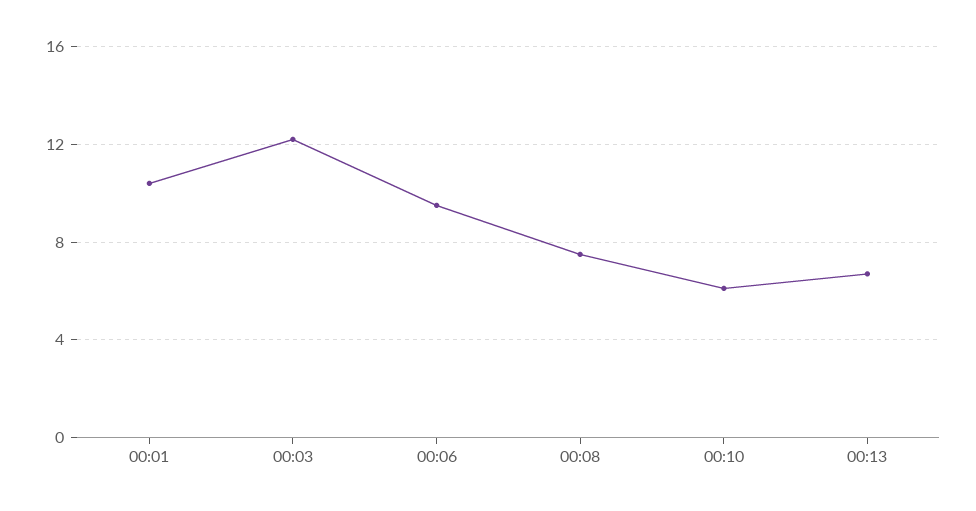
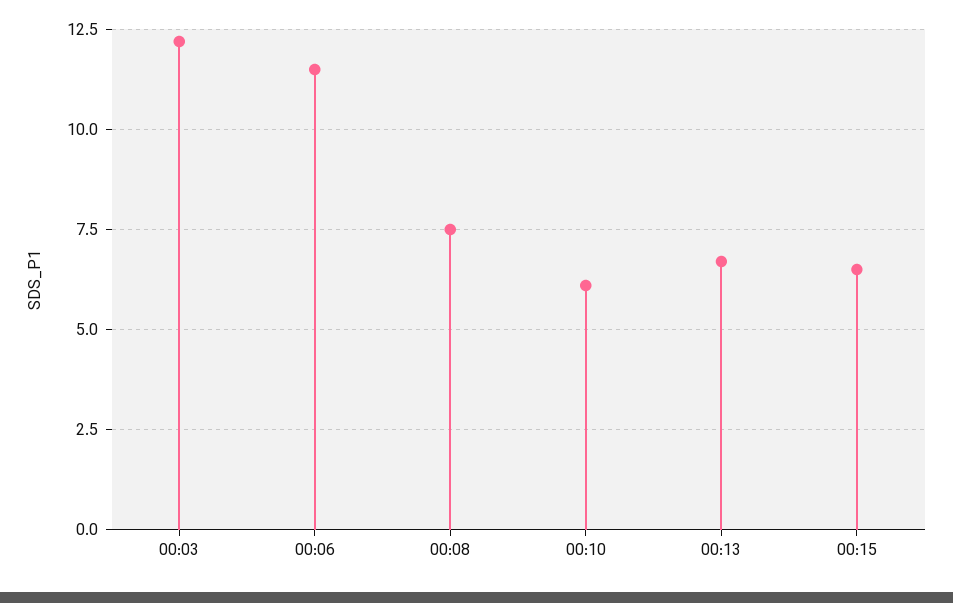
00:01: 10.5 -> none
00:06: 9.5 -> 11.5
00:15: none -> 6.5

